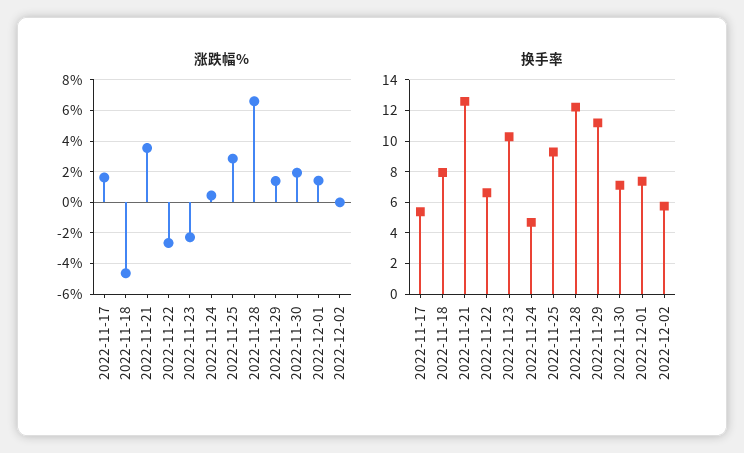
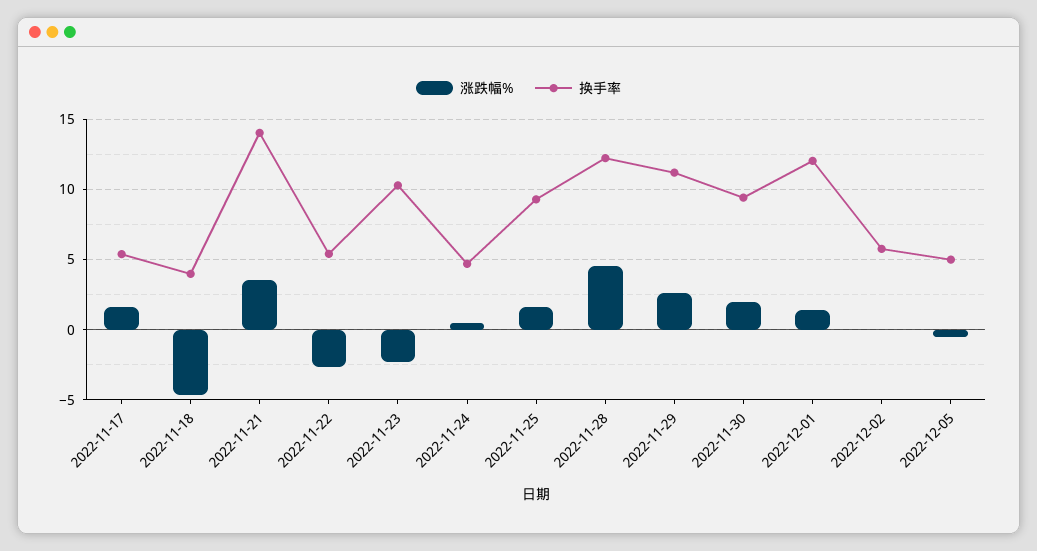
涨跌幅%, 2022-11-25: 3 -> 1.5
涨跌幅%, 2022-11-28: 6.5 -> 4.5
涨跌幅%, 2022-11-29: 1.5 -> 2.5
换手率, 2022-11-18: 8 -> 4
换手率, 2022-11-21: 12.5 -> 14
换手率, 2022-11-22: 6.5 -> 5.5
换手率, 2022-11-30: 7 -> 9.5
换手率, 2022-12-01: 7.5 -> 12
涨跌幅%, 2022-12-05: none -> -0.5
换手率, 2022-12-05: none -> 5

